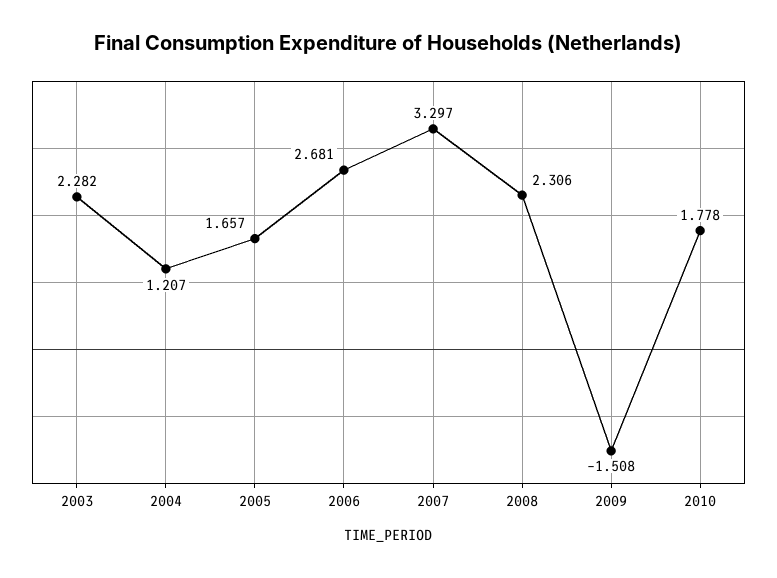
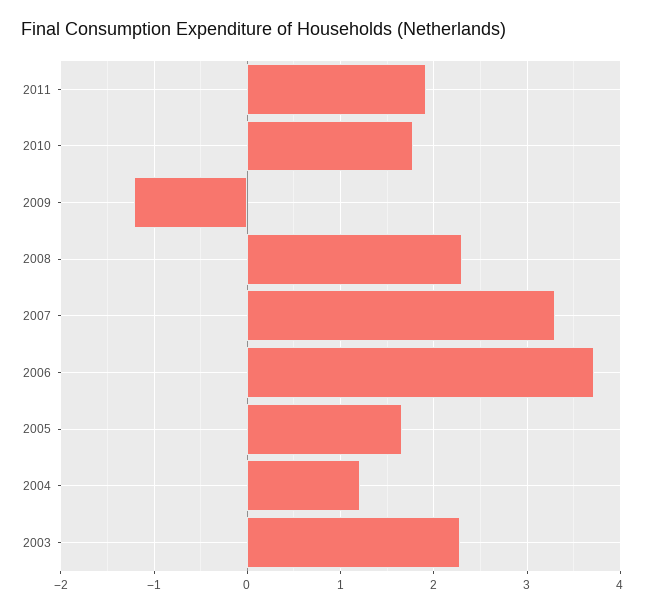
2006: 2.681 -> 3.7
2009: -1.508 -> -1.2
2011: none -> 1.9

